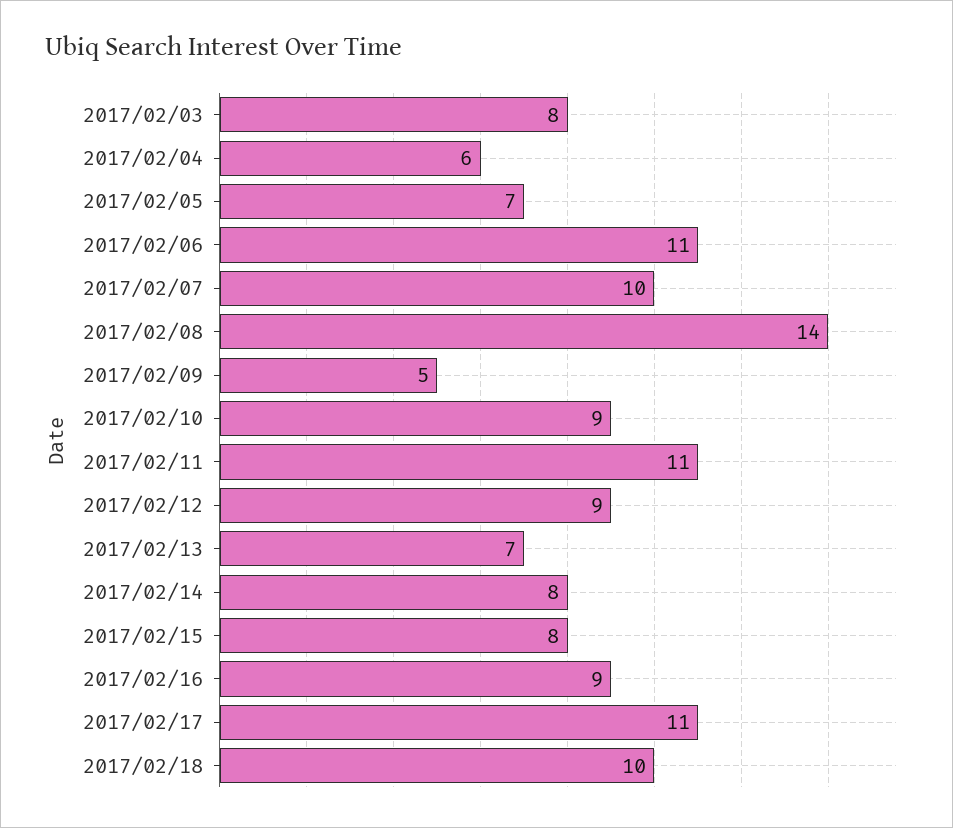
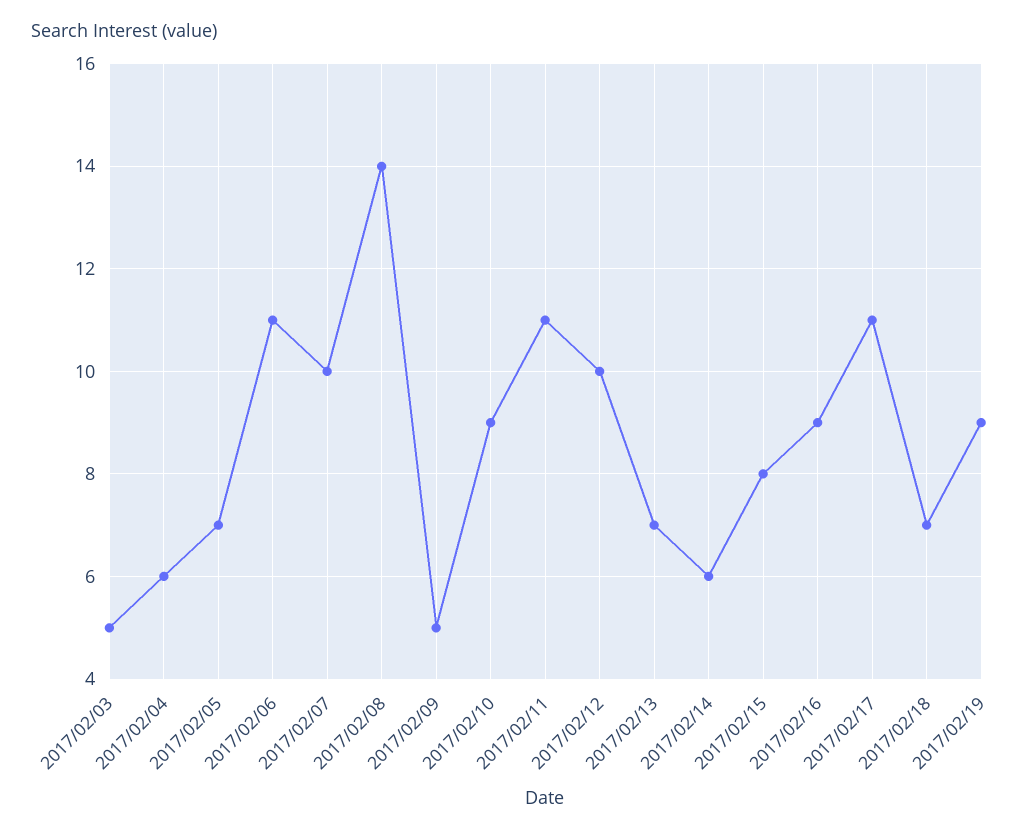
2017/02/03: 8 -> 5
2017/02/12: 9 -> 10
2017/02/14: 8 -> 6
2017/02/18: 10 -> 7
2017/02/19: none -> 9

